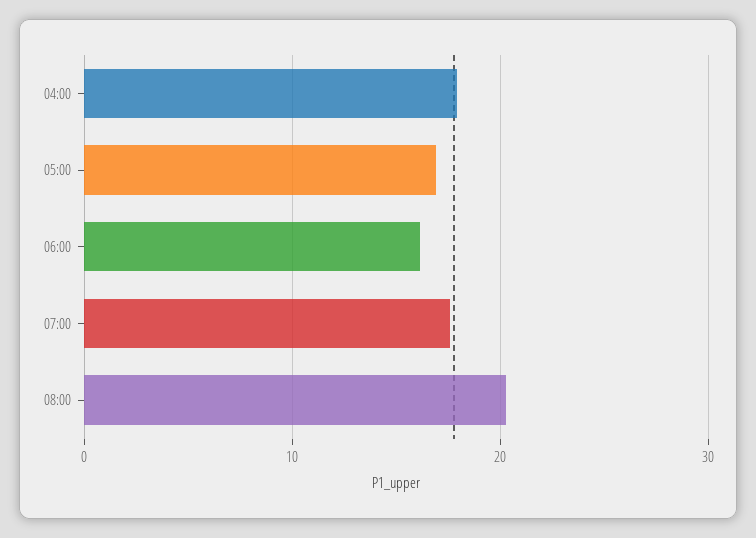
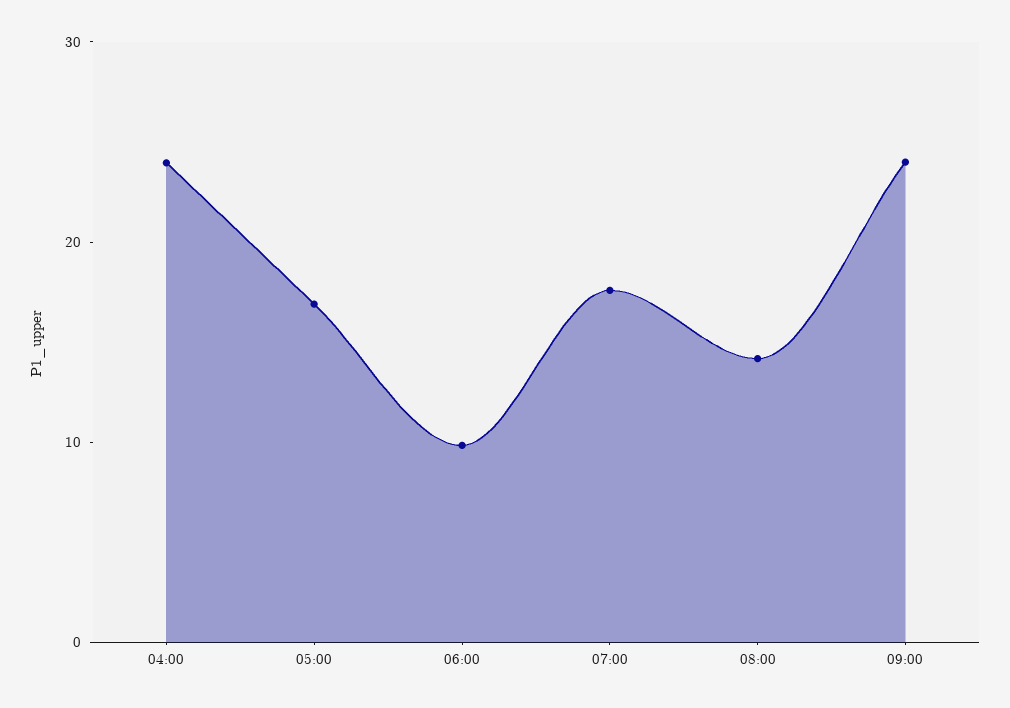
04:00: 18 -> 24
06:00: 16 -> 10
08:00: 20 -> 14
09:00: none -> 24

